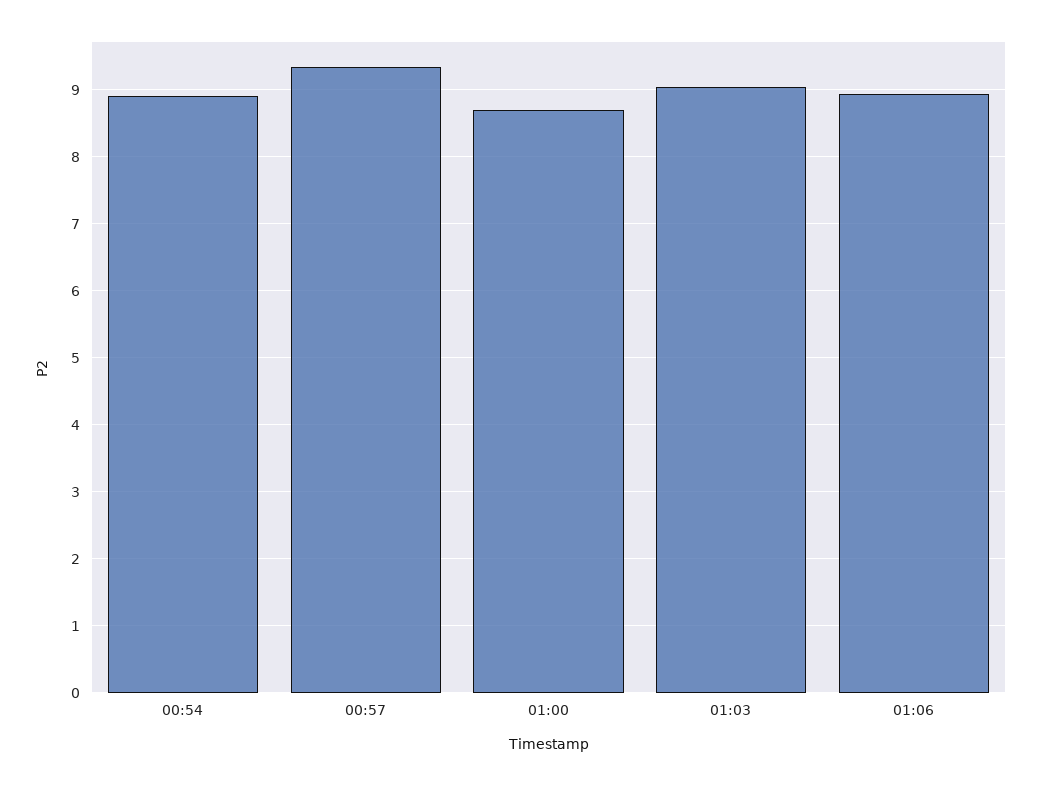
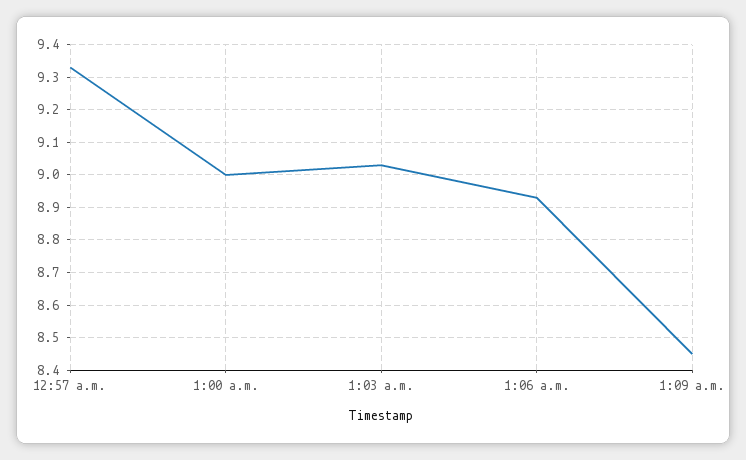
00:54: 8.9 -> none
01:00: 8.7 -> 9
1:09 a.m.: none -> 8.45

